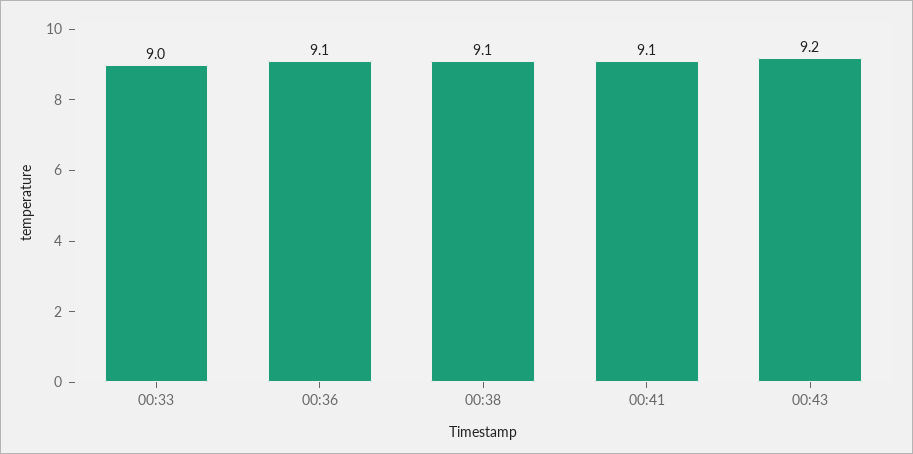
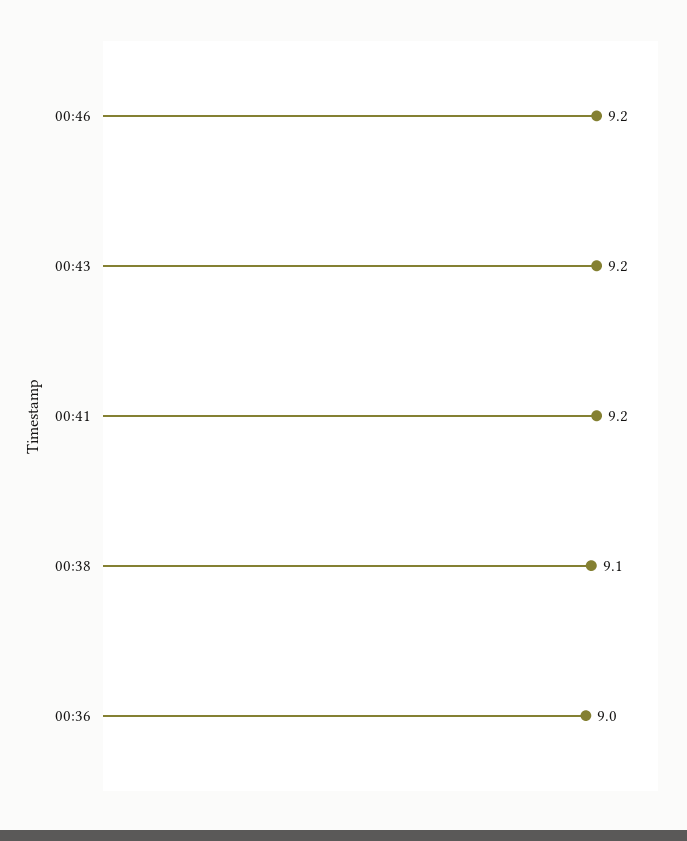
00:33: 9 -> none
00:36: 9.1 -> 9
00:41: 9.1 -> 9.2
00:46: none -> 9.2

